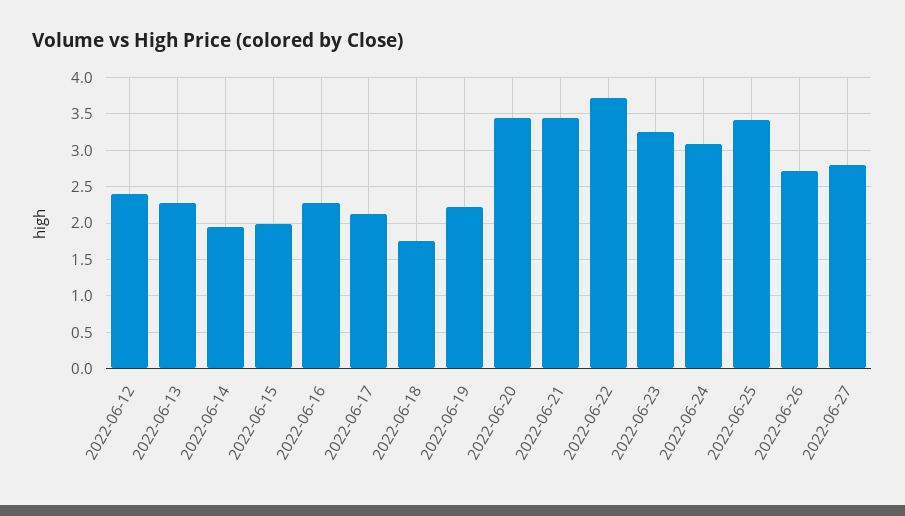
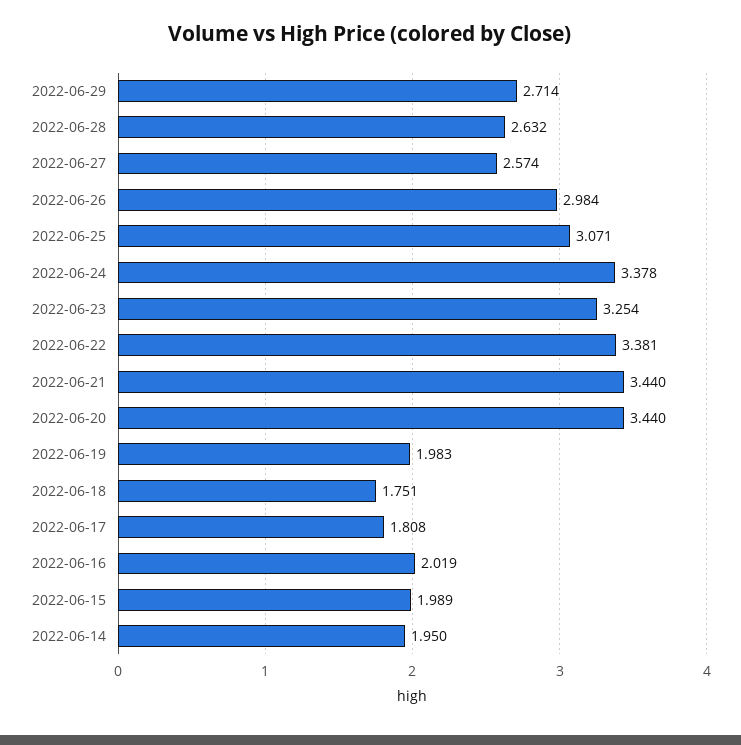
2022-06-12: 2.4 -> none
2022-06-13: 2.3 -> none
2022-06-16: 2.3 -> 2.019
2022-06-17: 2.1 -> 1.808
2022-06-19: 2.2 -> 1.983
2022-06-22: 3.7 -> 3.381
2022-06-24: 3.1 -> 3.378
2022-06-25: 3.4 -> 3.071
2022-06-26: 2.7 -> 2.984
2022-06-27: 2.8 -> 2.574
2022-06-29: none -> 2.714
2022-06-28: none -> 2.632

